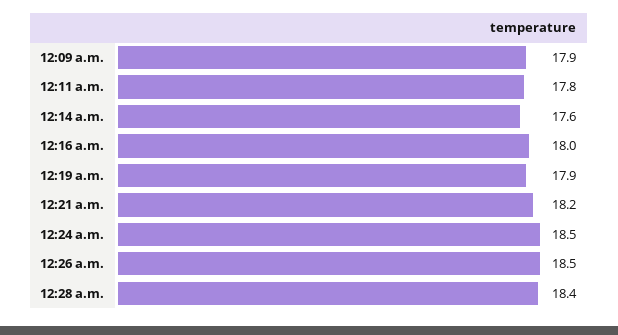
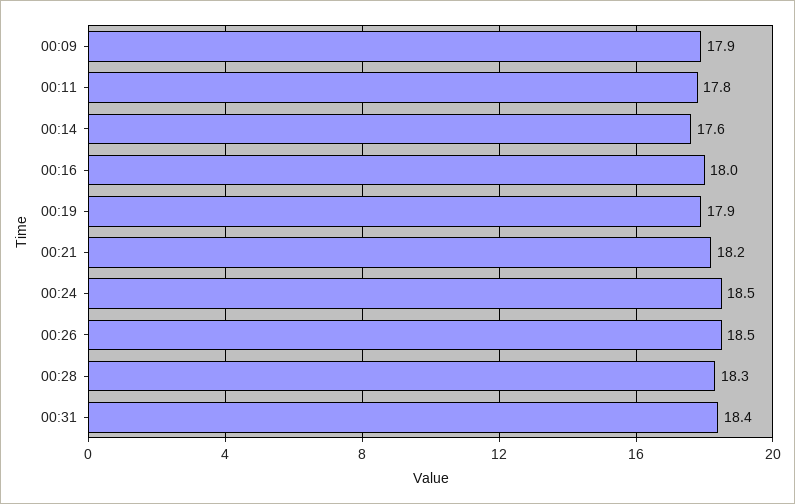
12:28 a.m.: 18.4 -> 18.3
00:31: none -> 18.4

